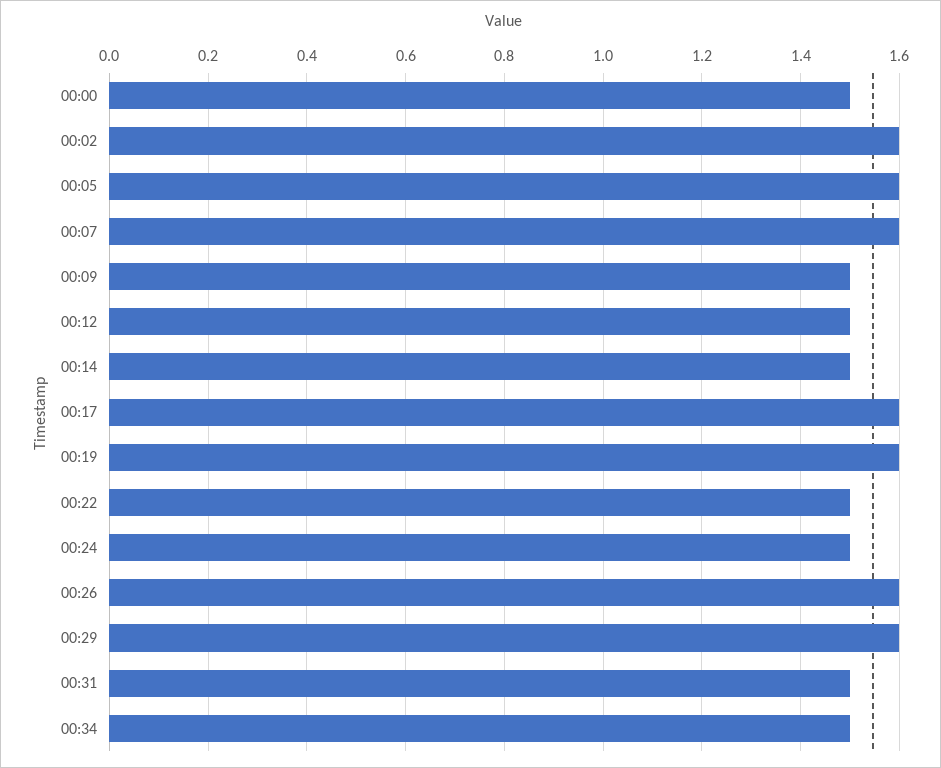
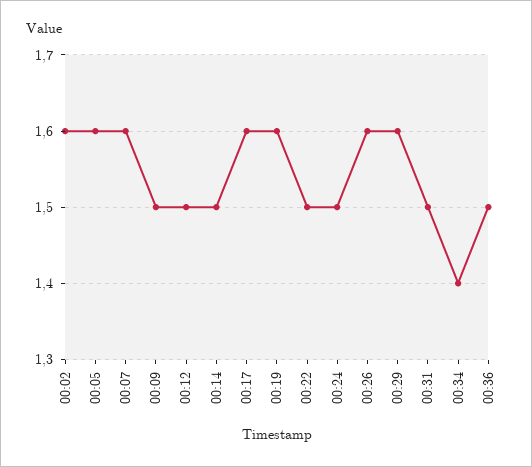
00:00: 1.5 -> none
00:34: 1.5 -> 1.4
00:36: none -> 1.5

